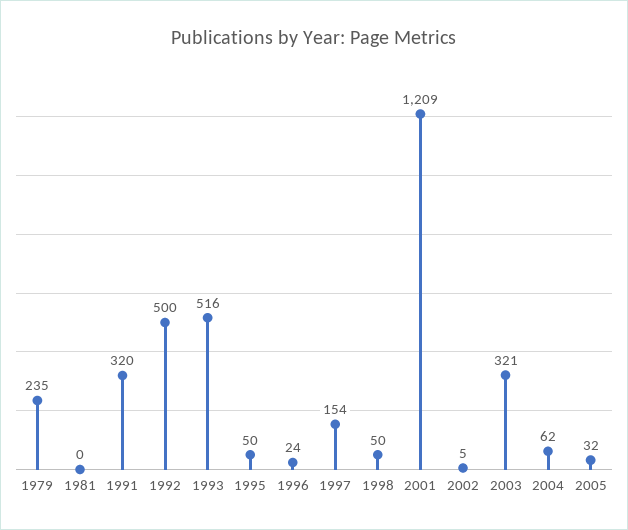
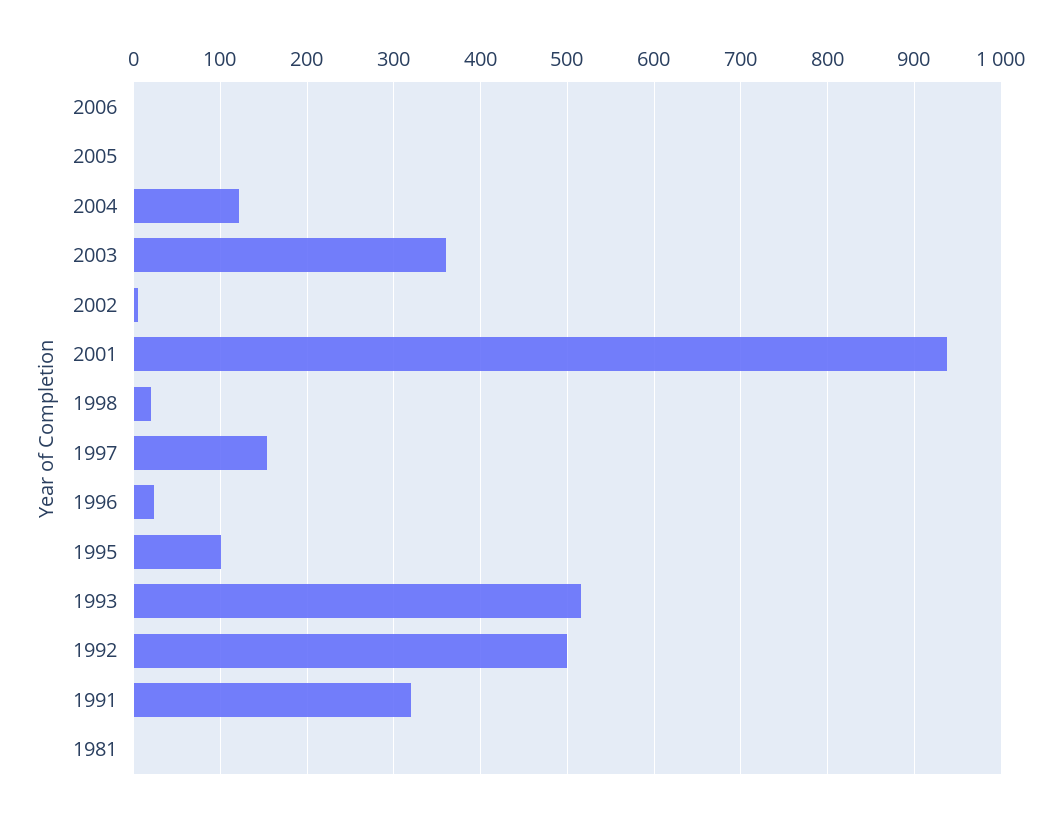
1979: 235 -> none
1995: 50 -> 100
1998: 50 -> 20
2001: 1209 -> 940
2003: 321 -> 360
2004: 62 -> 120
2005: 32 -> 0
2006: none -> 0

